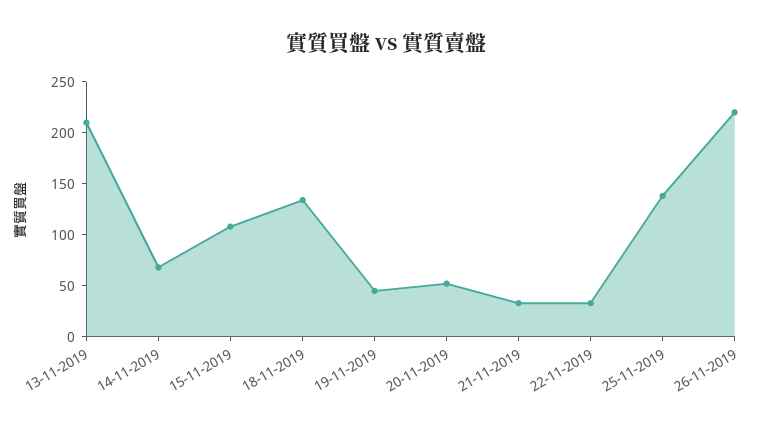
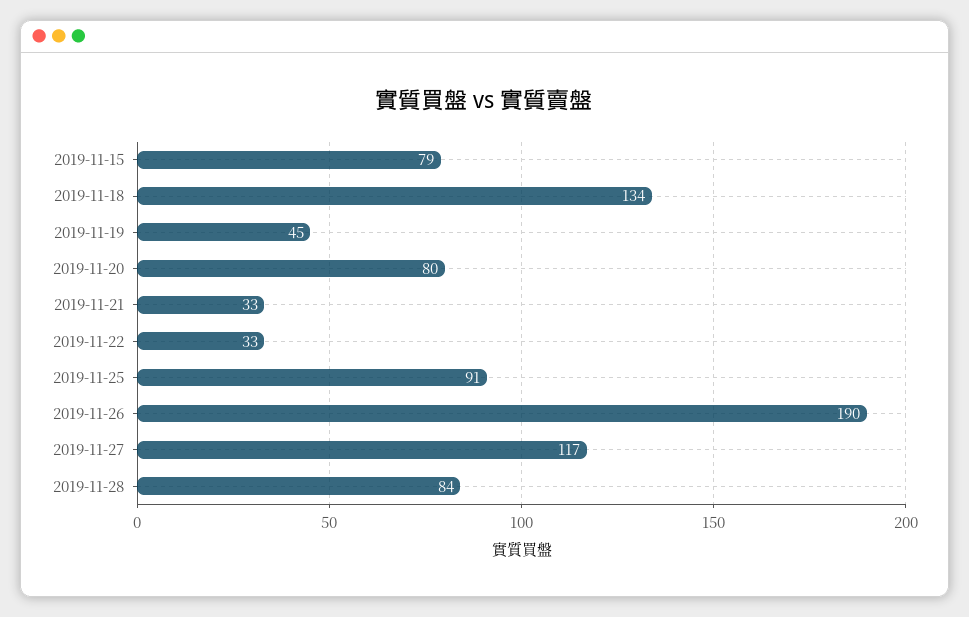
13-11-2019: 210 -> none
14-11-2019: 70 -> none
15-11-2019: 110 -> 79
20-11-2019: 50 -> 80
25-11-2019: 140 -> 91
26-11-2019: 220 -> 190
2019-11-27: none -> 117
2019-11-28: none -> 84

